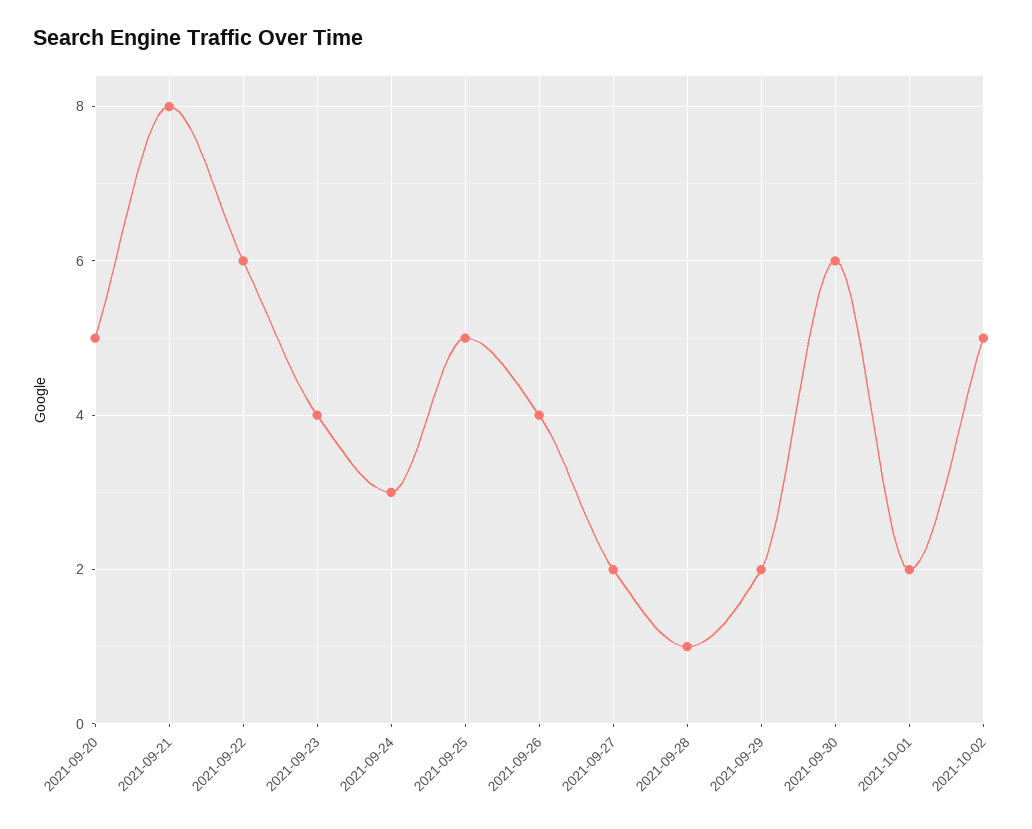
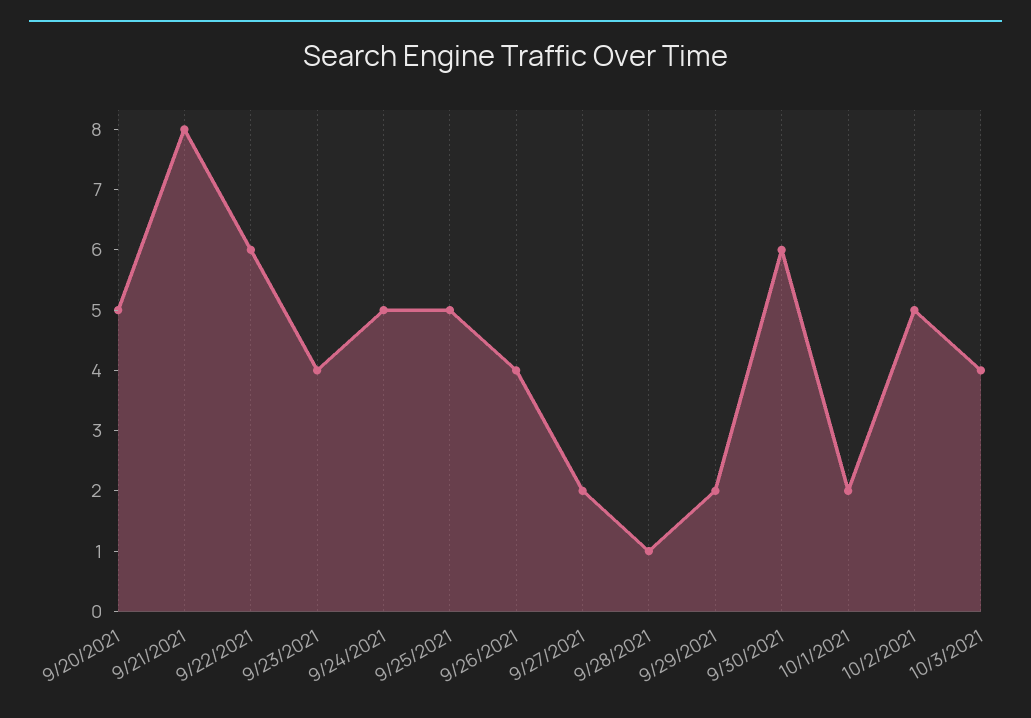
2021-09-24: 3 -> 5
10/3/2021: none -> 4

